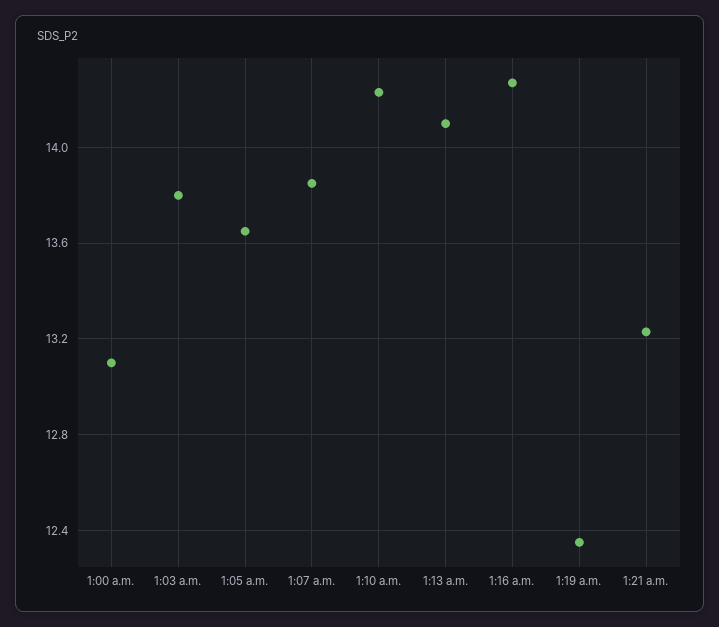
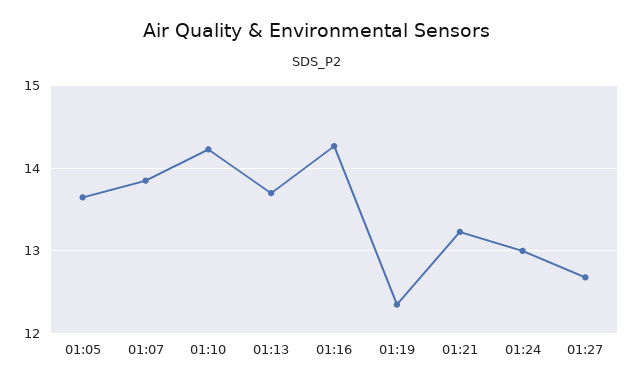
1:00 a.m.: 13.1 -> none
1:03 a.m.: 13.8 -> none
1:13 a.m.: 14.1 -> 13.7
01:24: none -> 13
01:27: none -> 12.7

